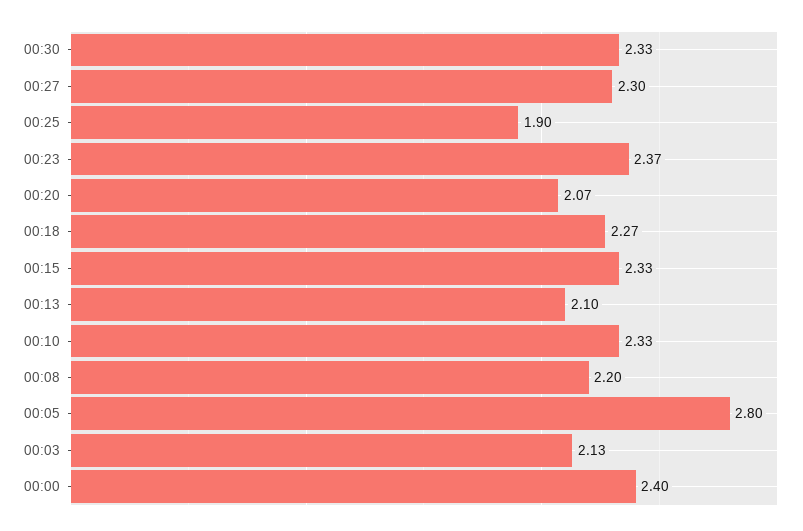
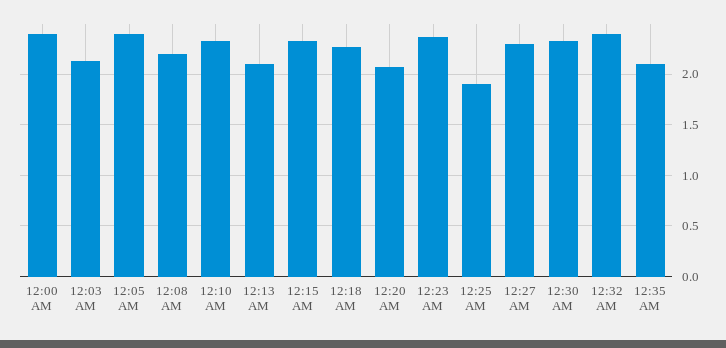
00:05: 2.8 -> 2.4
12:32 AM: none -> 2.4
12:35 AM: none -> 2.1

